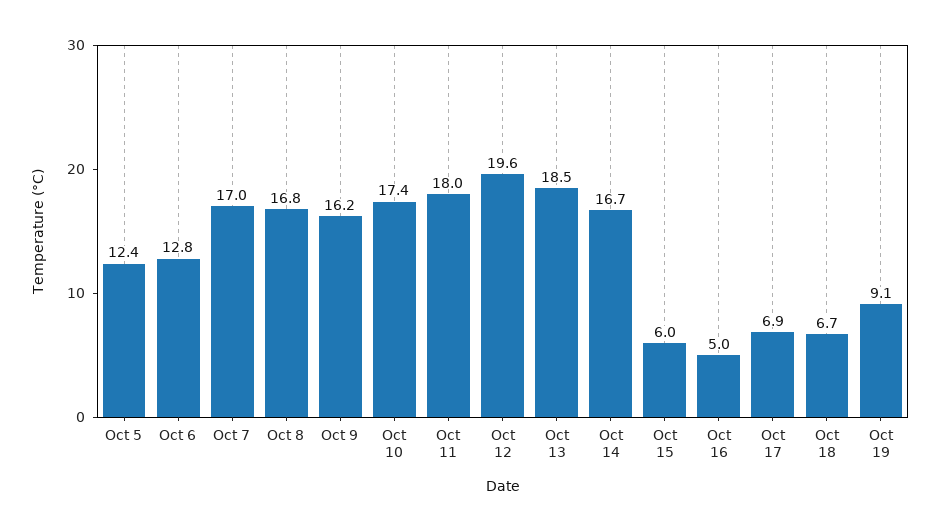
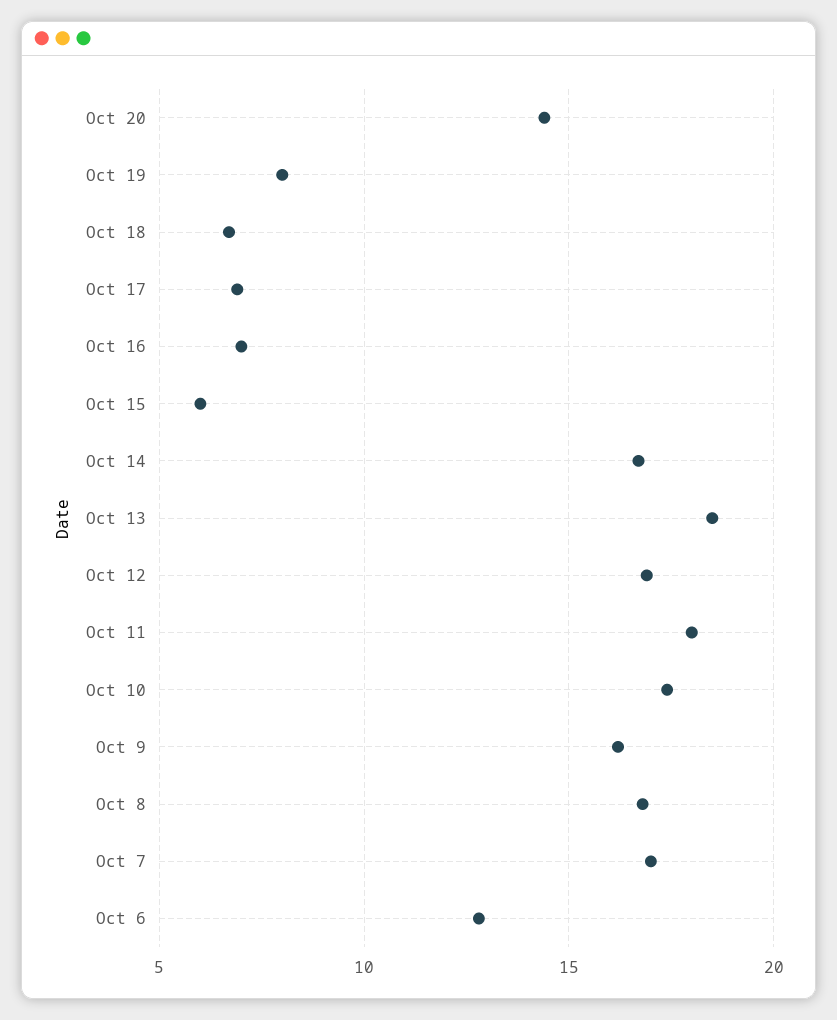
Oct 5: 12.4 -> none
Oct 12: 19.6 -> 17
Oct 16: 5 -> 7
Oct 19: 9.1 -> 8
Oct 20: none -> 14.5

